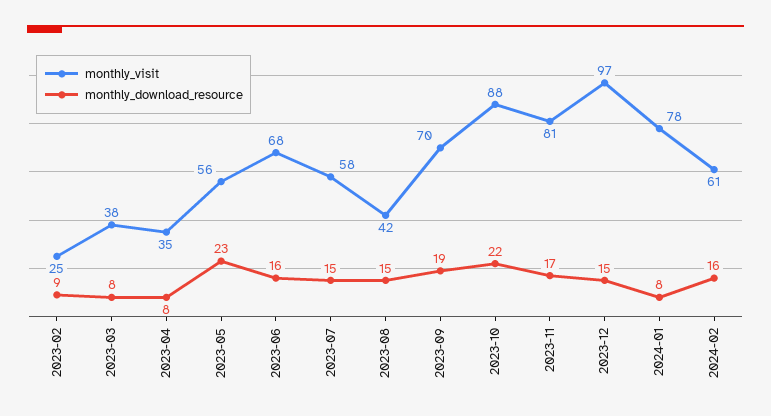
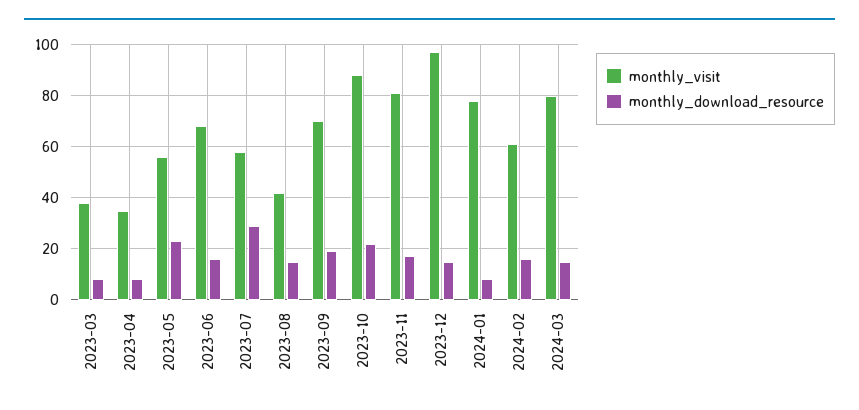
monthly_visit, 2023-02: 25 -> none
monthly_download_resource, 2023-02: 9 -> none
monthly_download_resource, 2023-07: 15 -> 30
monthly_visit, 2024-03: none -> 80
monthly_download_resource, 2024-03: none -> 15

